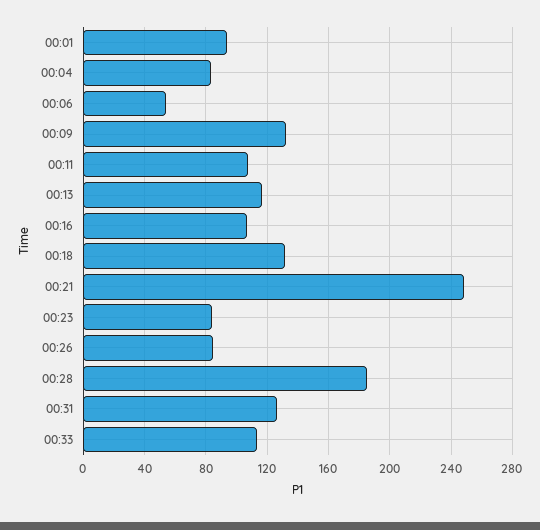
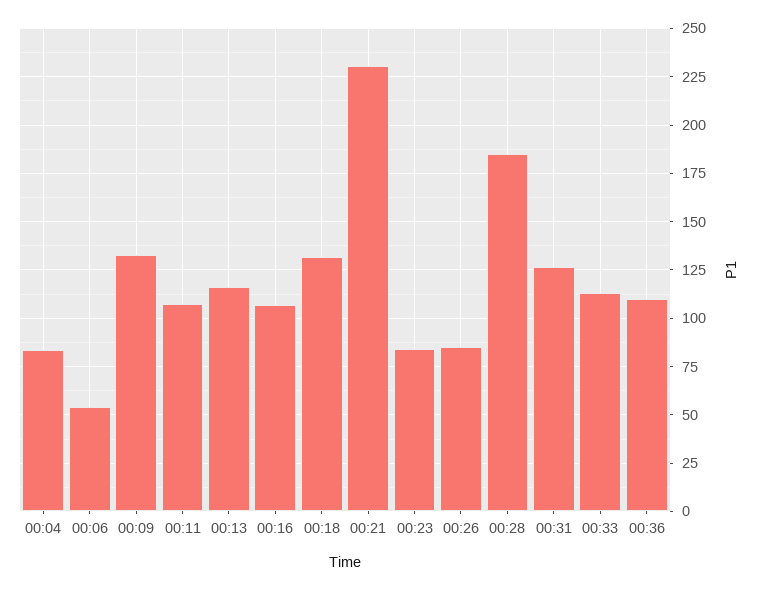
00:01: 95 -> none
00:21: 250 -> 230
00:36: none -> 110

